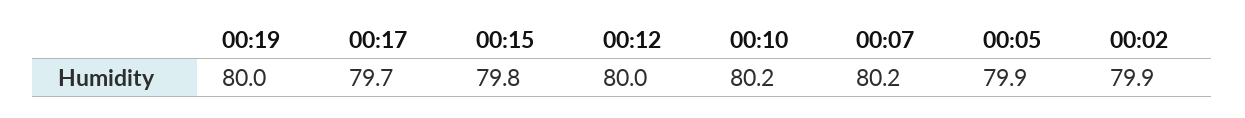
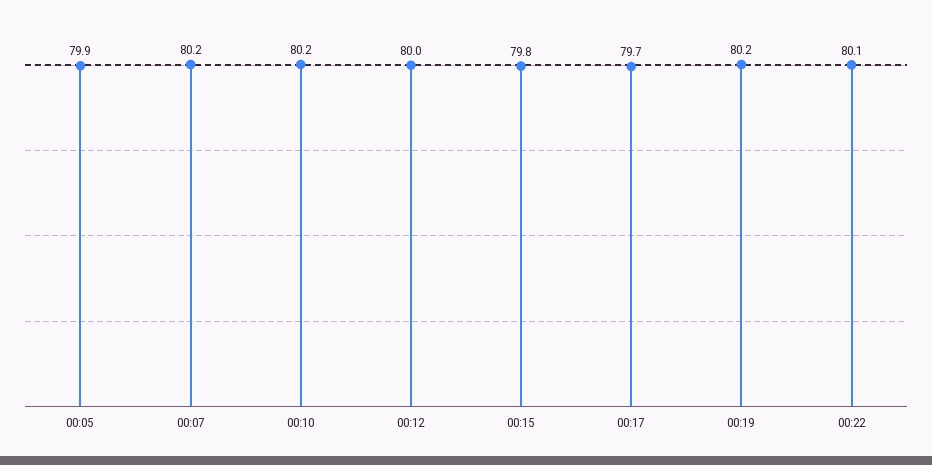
00:19: 80 -> 80.2
00:02: 79.9 -> none
00:22: none -> 80.1

